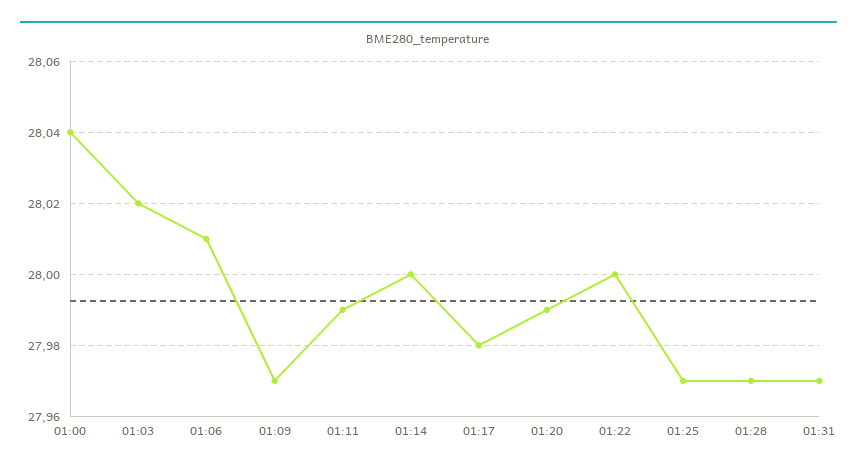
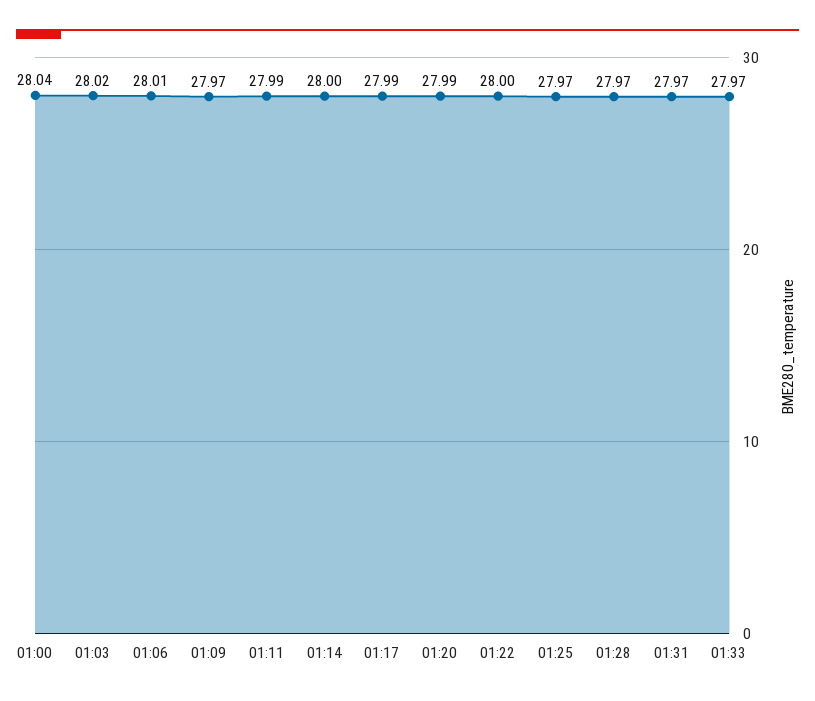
01:17: 27.98 -> 27.99
01:33: none -> 27.97

